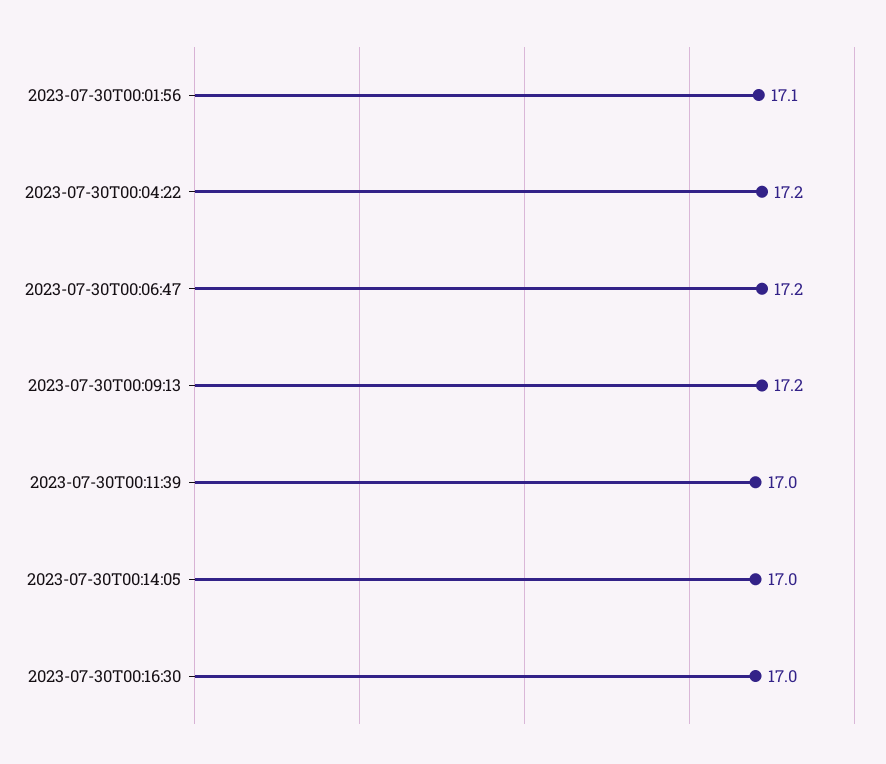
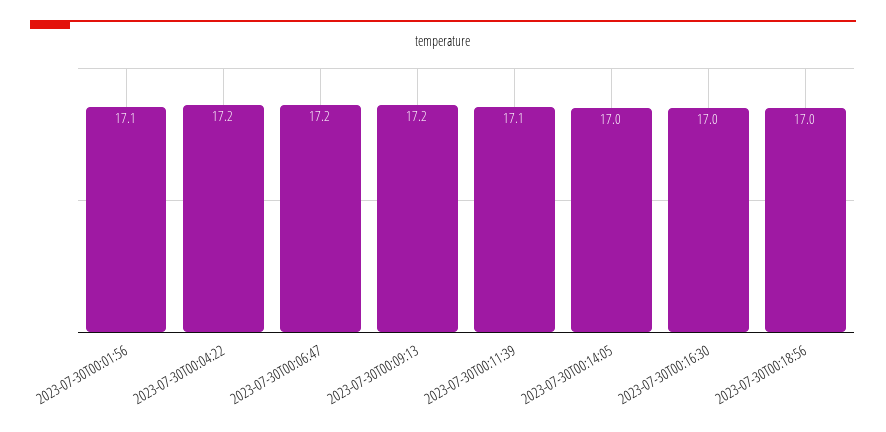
2023-07-30T00:11:39: 17 -> 17.1
2023-07-30T00:18:56: none -> 17

